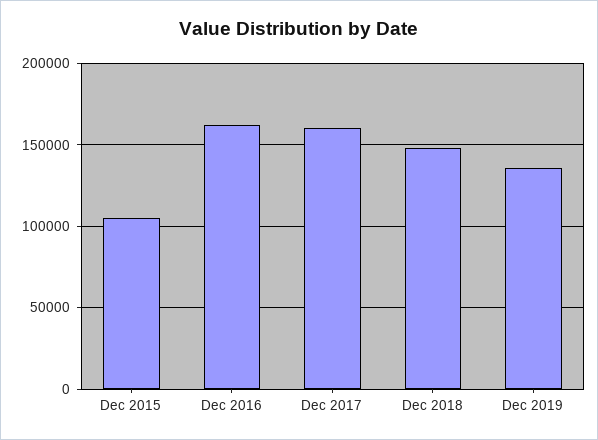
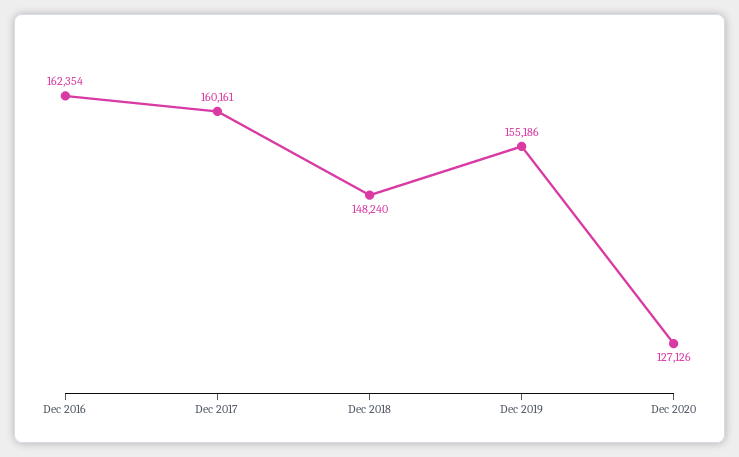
Dec 2015: 105000 -> none
Dec 2019: 135000 -> 155186
Dec 2020: none -> 127126

